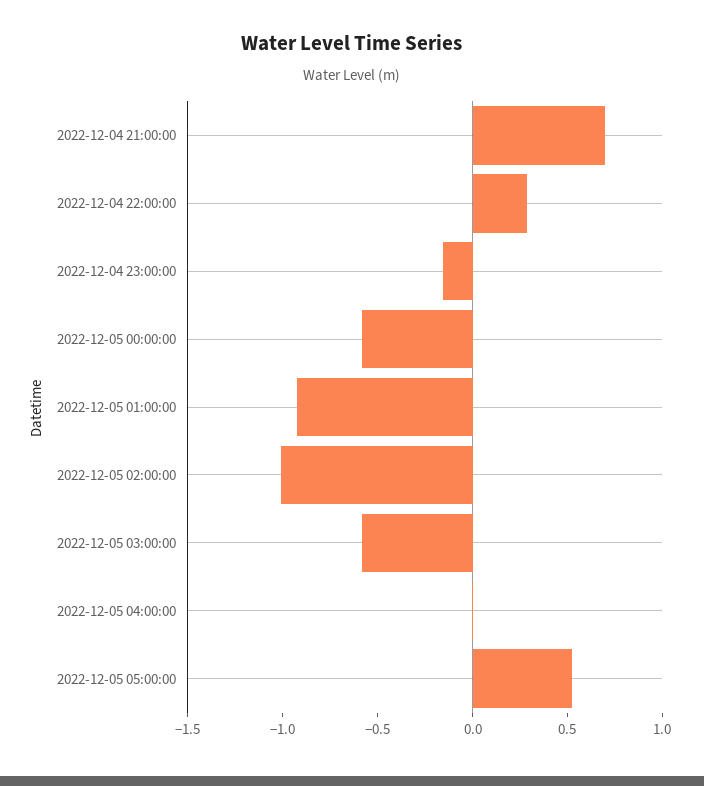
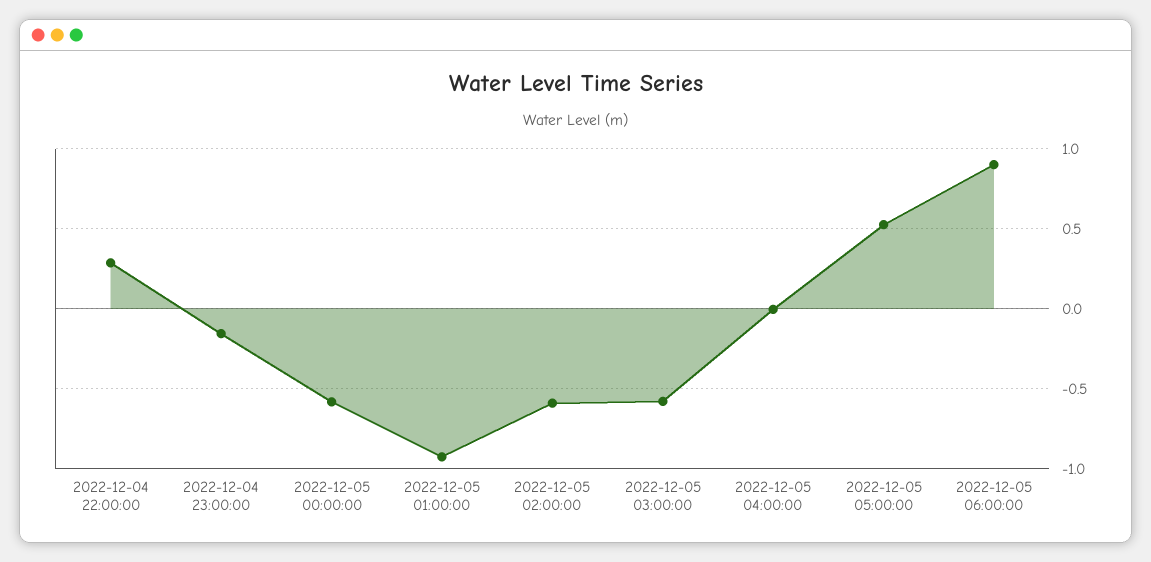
2022-12-04 21:00:00: 0.7 -> none
2022-12-05 02:00:00: -1 -> -0.6
2022-12-05 06:00:00: none -> 0.9

